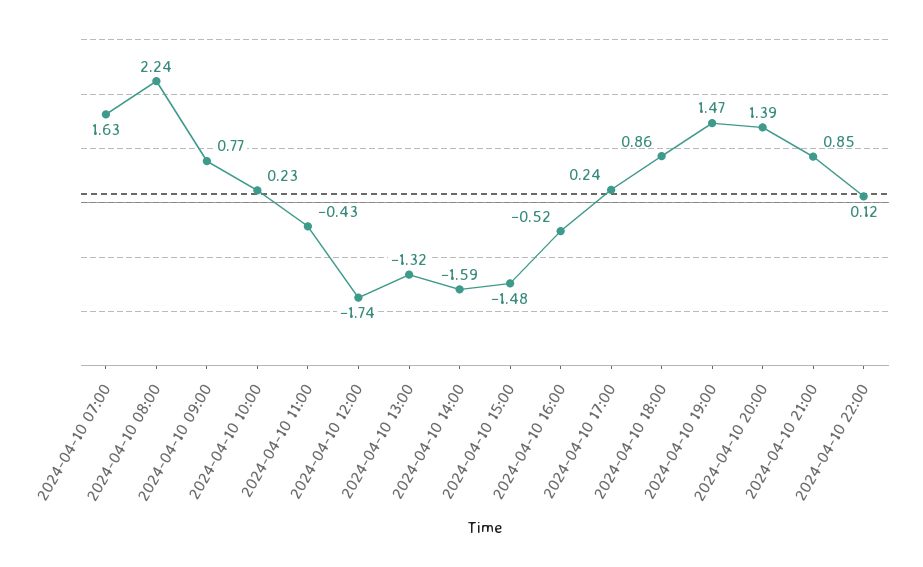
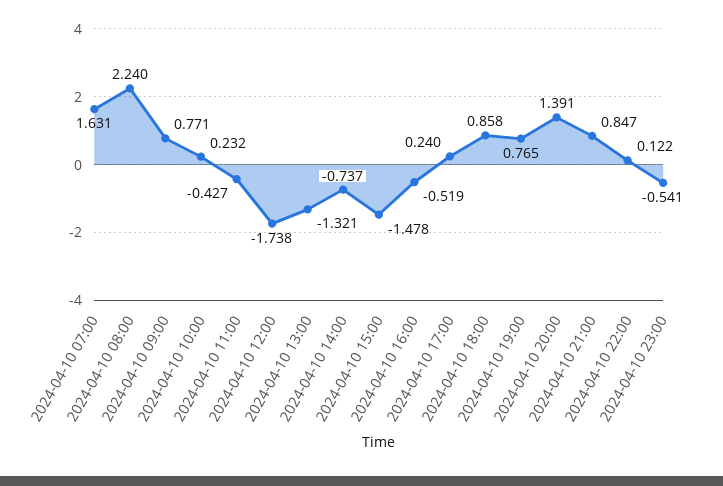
2024-04-10 14:00: -1.59 -> -0.737
2024-04-10 19:00: 1.47 -> 0.765
2024-04-10 23:00: none -> -0.541

